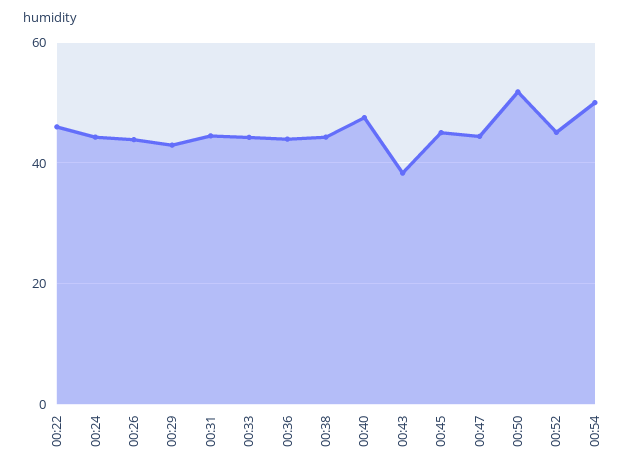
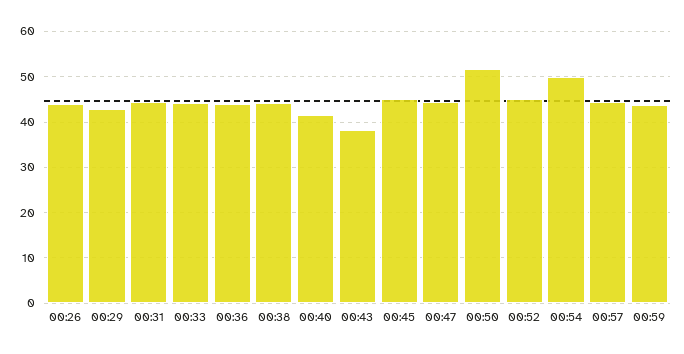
00:22: 46 -> none
00:24: 44 -> none
00:40: 48 -> 42
00:57: none -> 44
00:59: none -> 44

